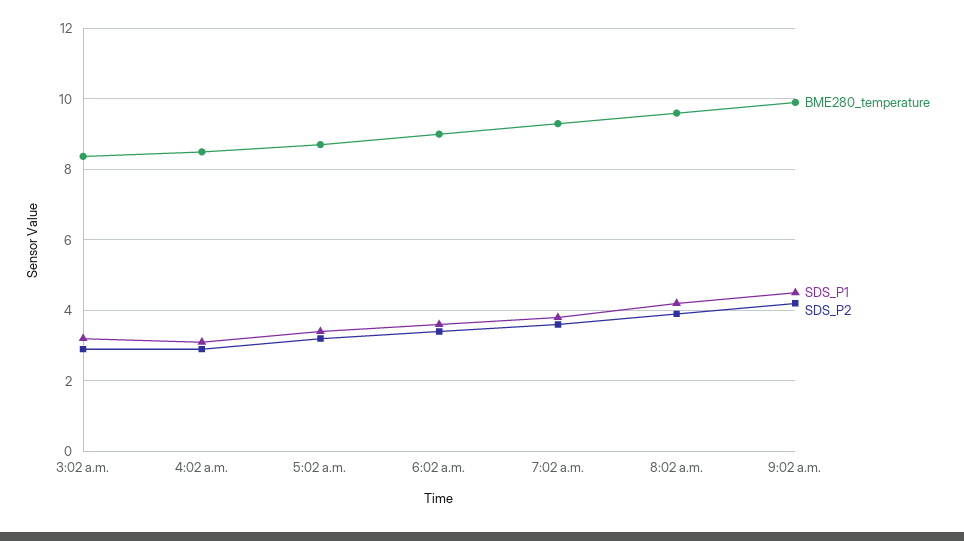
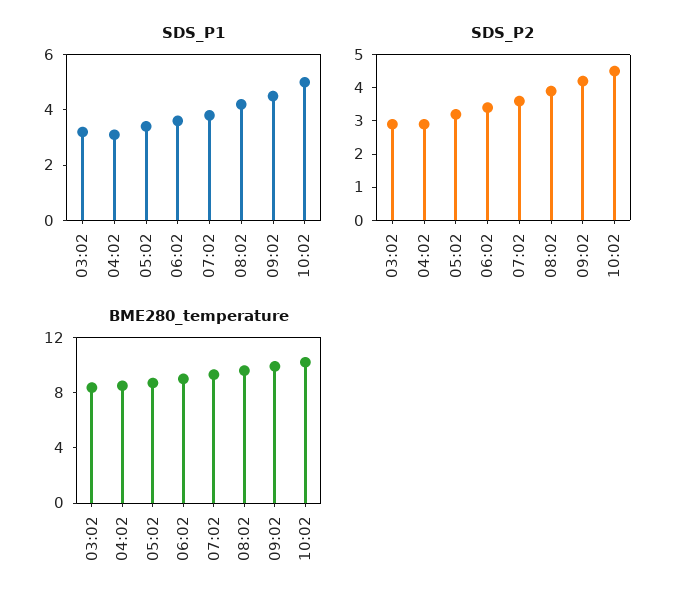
SDS_P1, 10:02: none -> 5
SDS_P2, 10:02: none -> 4.5
BME280_temperature, 10:02: none -> 10

